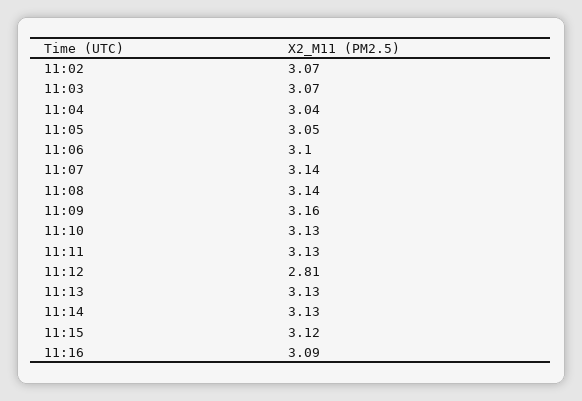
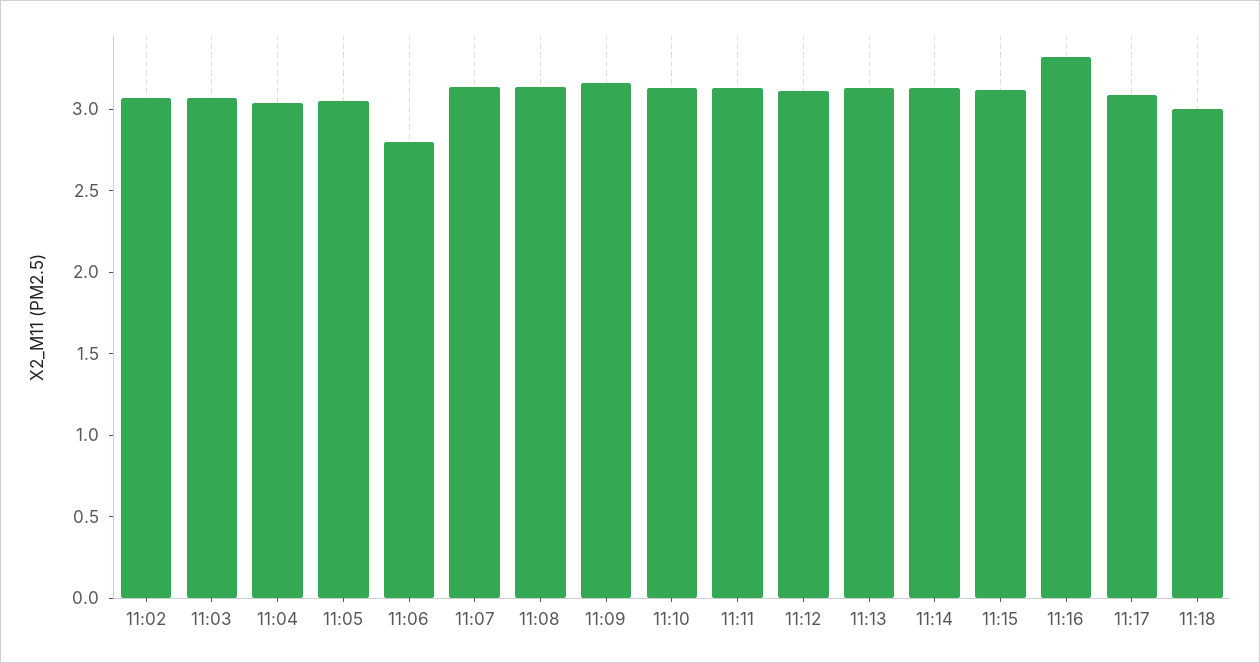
11:06: 3.1 -> 2.8
11:12: 2.81 -> 3.1
11:16: 3.09 -> 3.3
11:17: none -> 3.1
11:18: none -> 3

